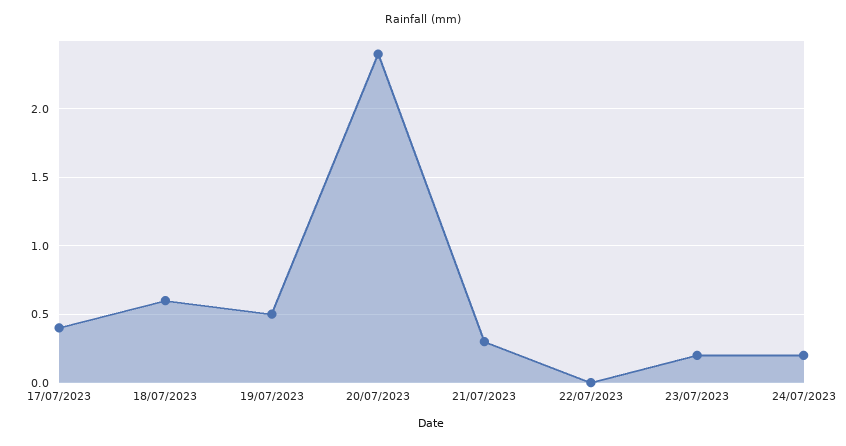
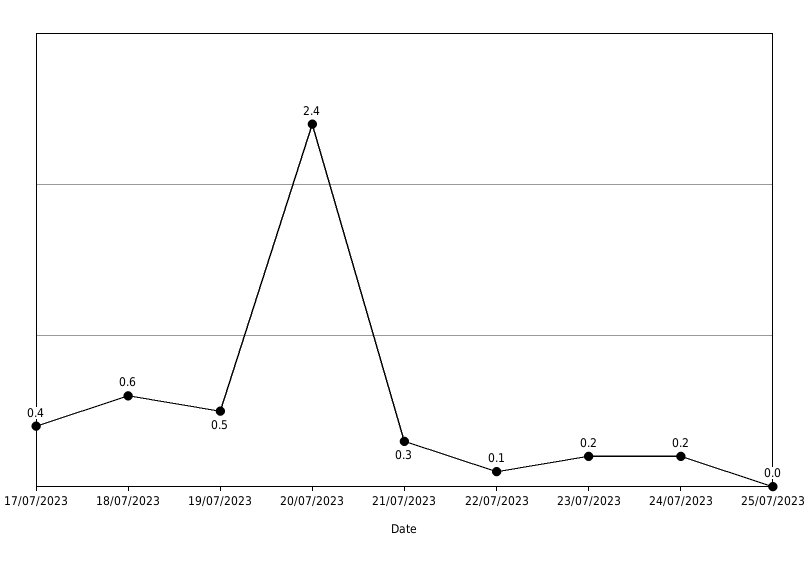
22/07/2023: 0 -> 0.1
25/07/2023: none -> 0

